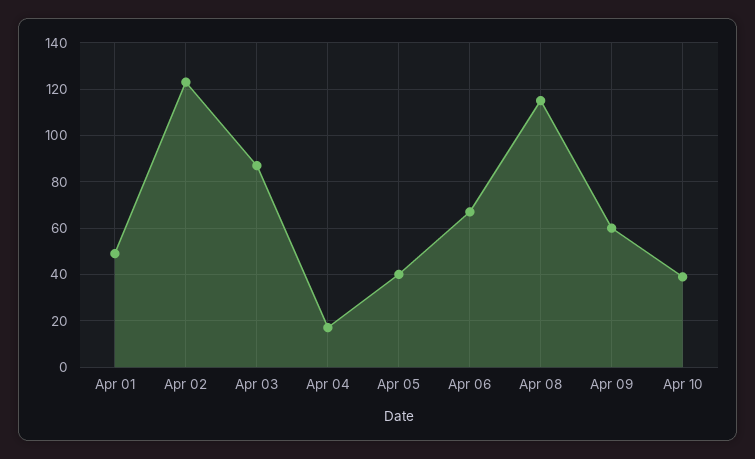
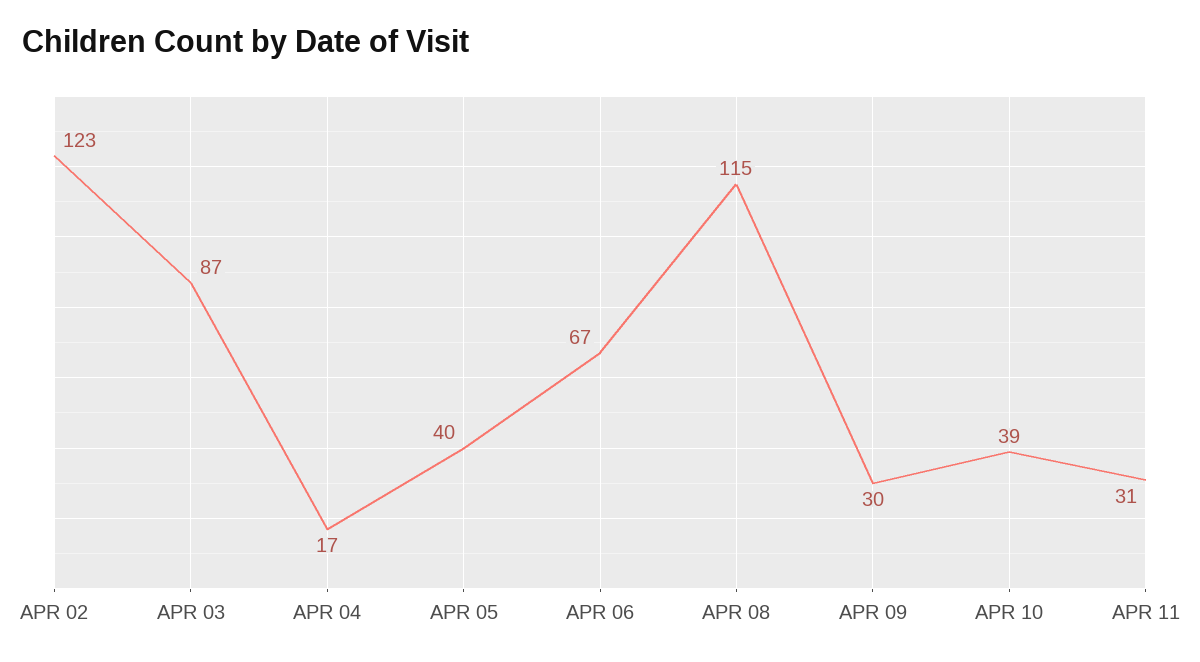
Apr 01: 50 -> none
Apr 09: 60 -> 30
APR 11: none -> 31

